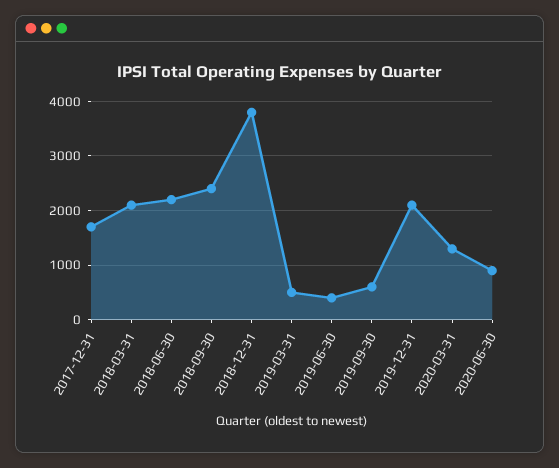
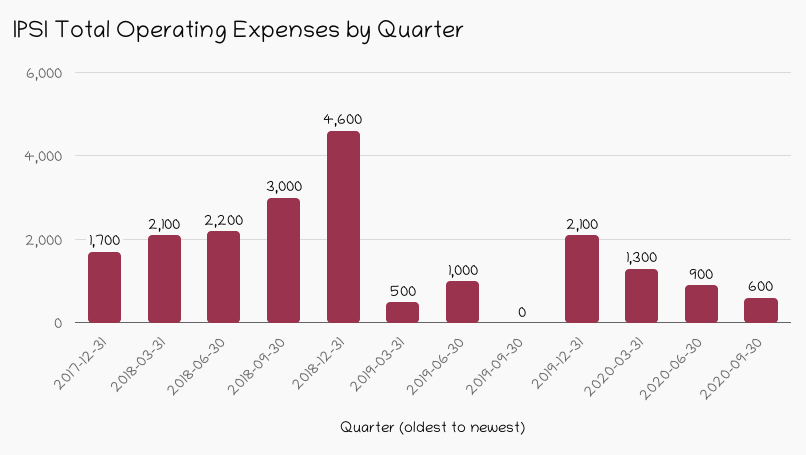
2018-09-30: 2400 -> 3000
2018-12-31: 3800 -> 4600
2019-06-30: 400 -> 1000
2019-09-30: 600 -> 0
2020-09-30: none -> 600

